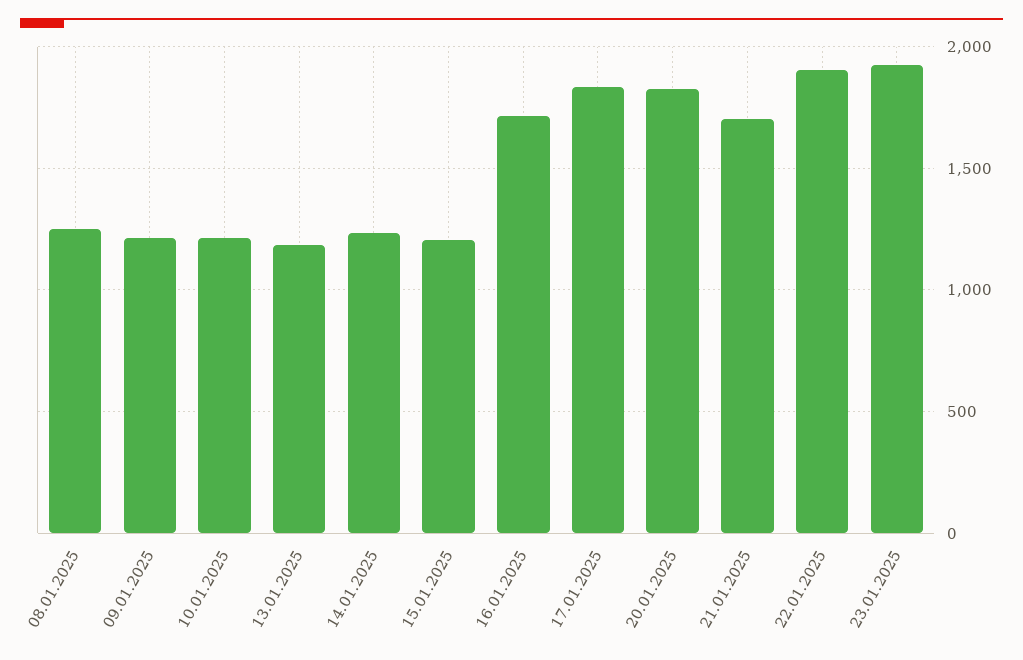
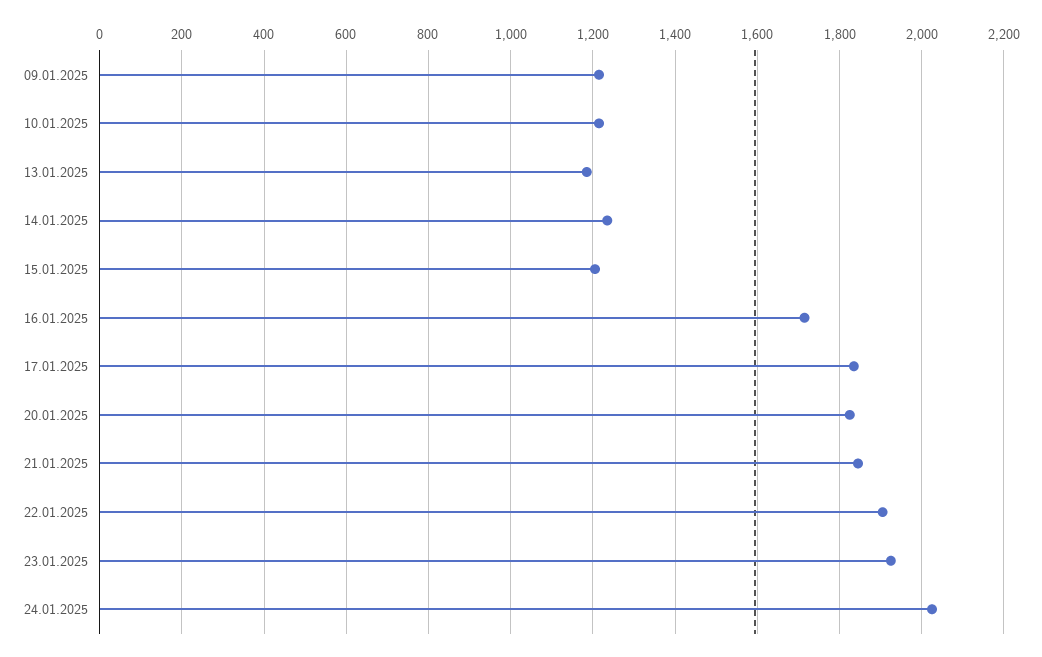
08.01.2025: 1250 -> none
21.01.2025: 1700 -> 1840
24.01.2025: none -> 2020

